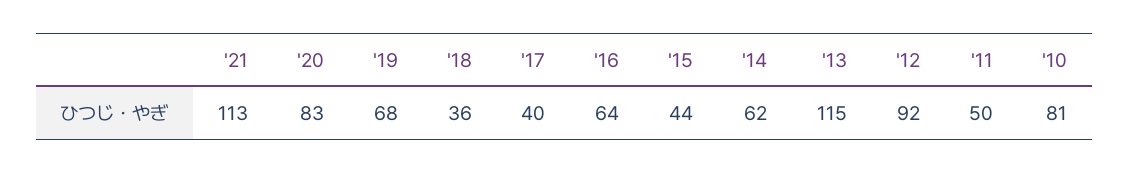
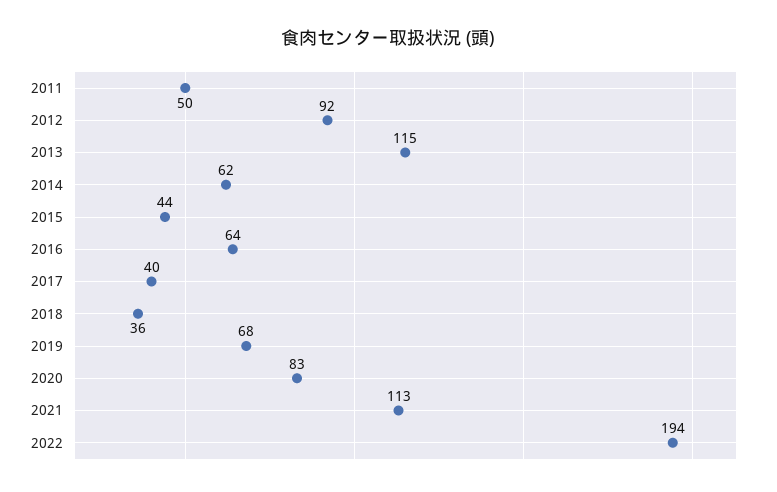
'10: 81 -> none
2022: none -> 194

